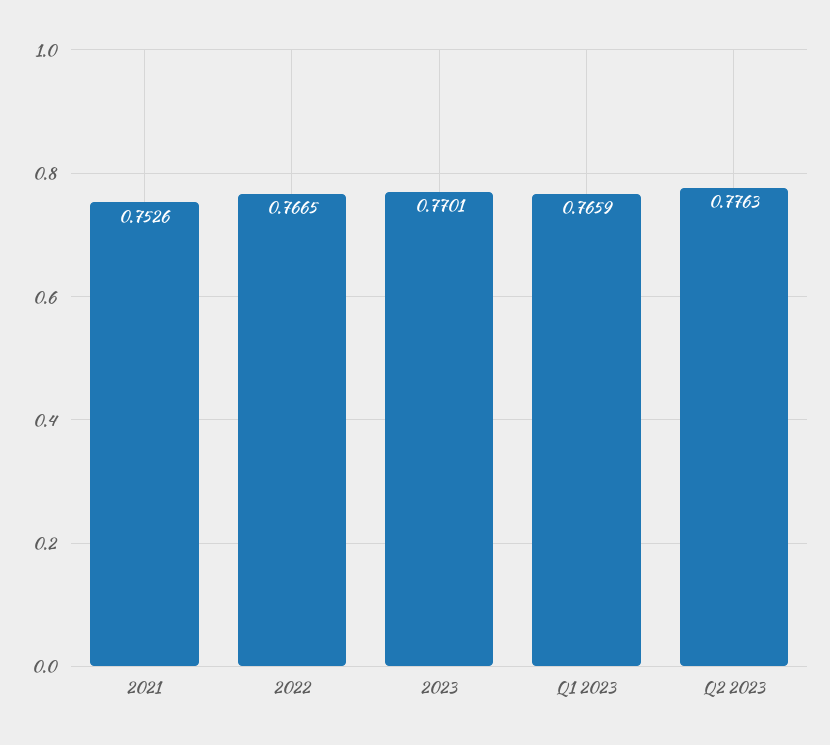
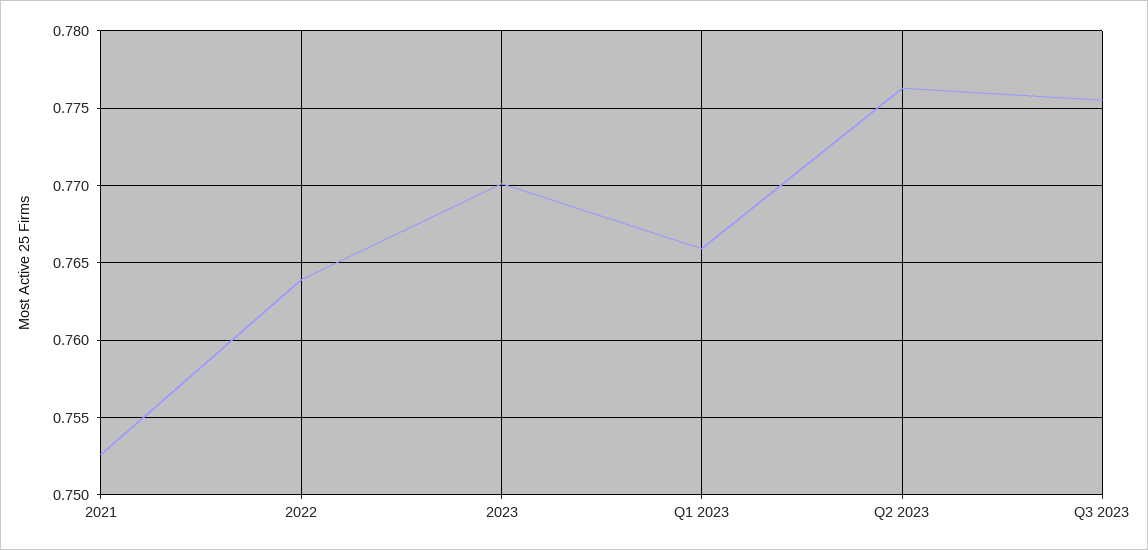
2022: 0.7665 -> 0.764
Q3 2023: none -> 0.7755

